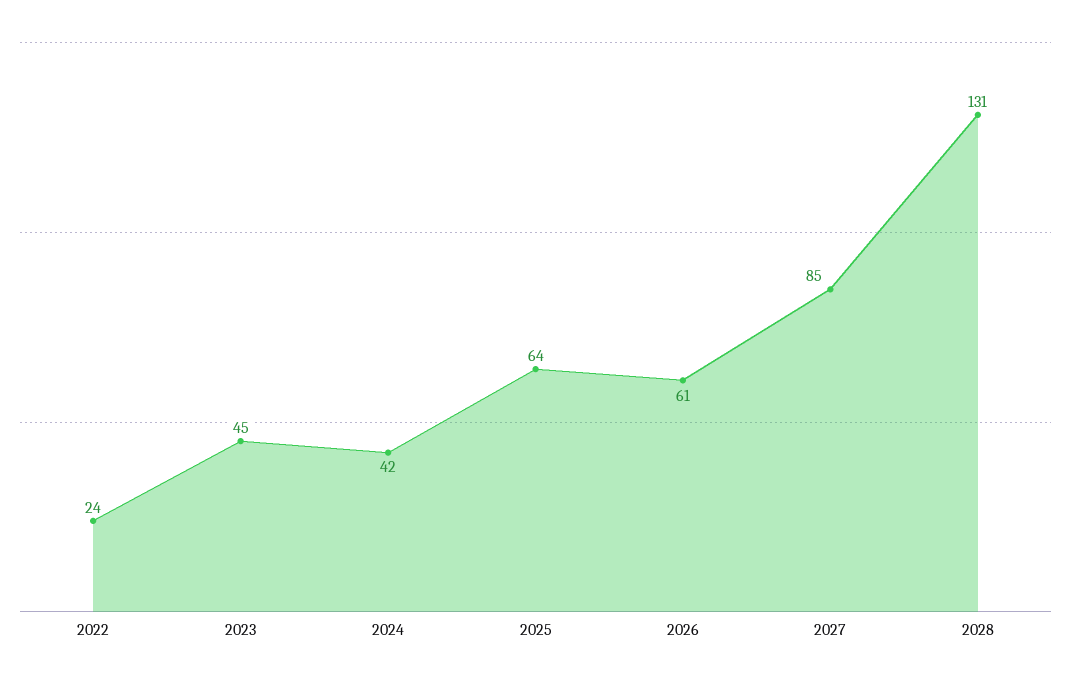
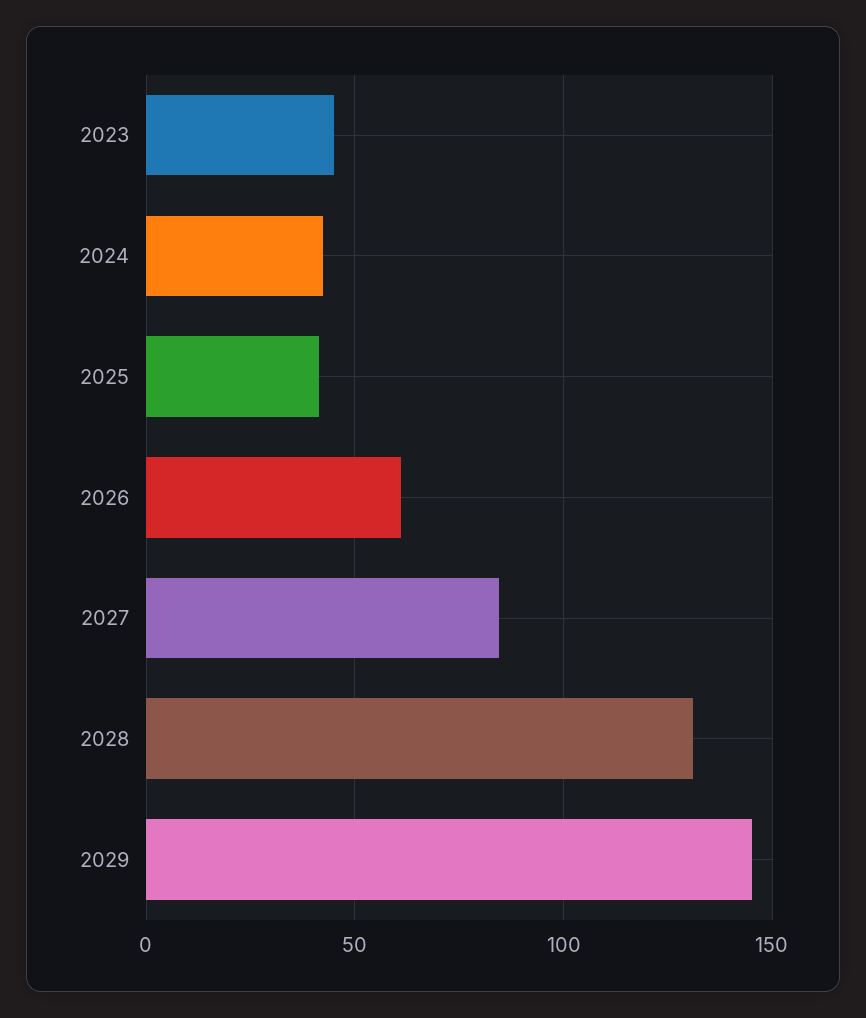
2022: 24 -> none
2025: 64 -> 40
2029: none -> 145

